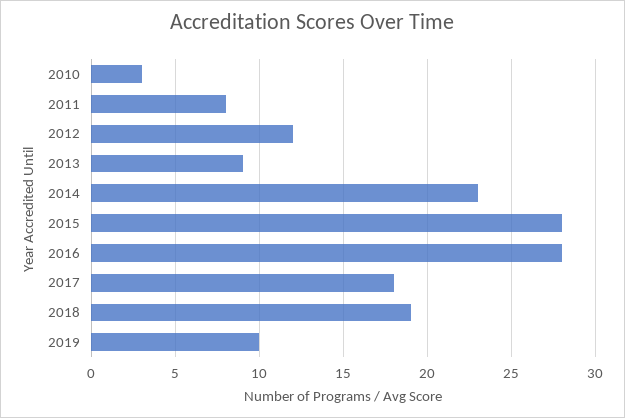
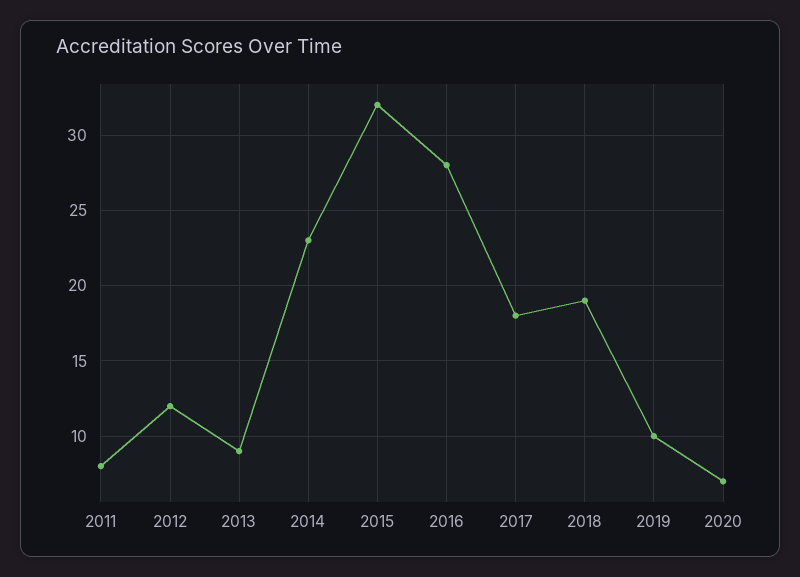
2010: 3 -> none
2015: 28 -> 32
2020: none -> 7

